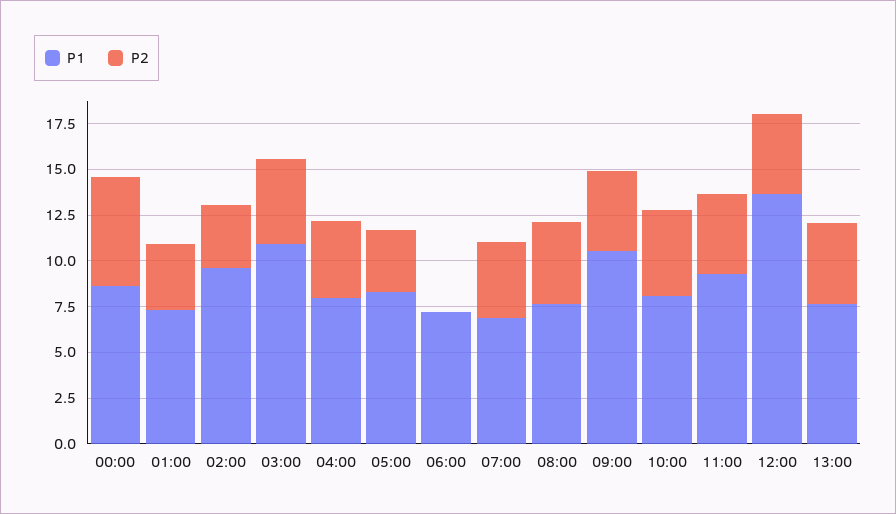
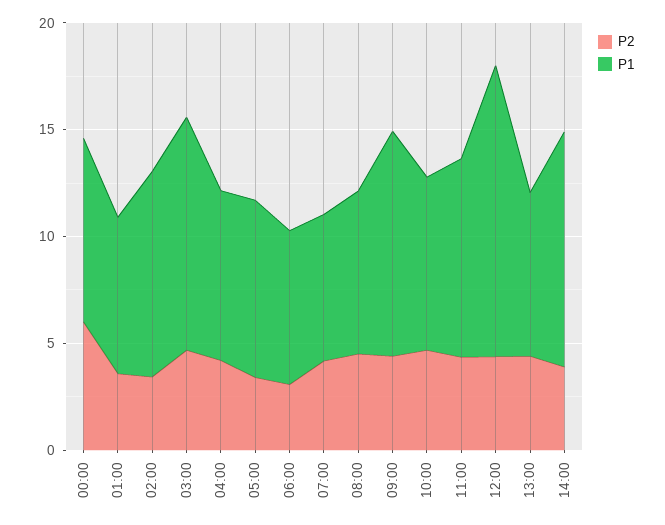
P2, 06:00: 0 -> 3
P2, 14:00: none -> 4
P1, 14:00: none -> 11

